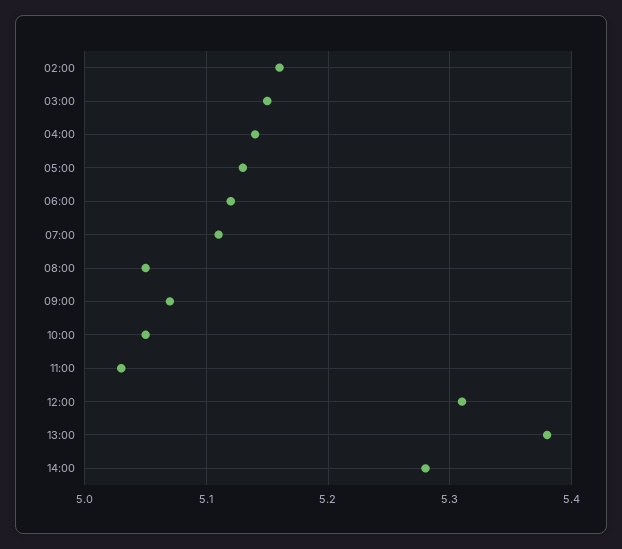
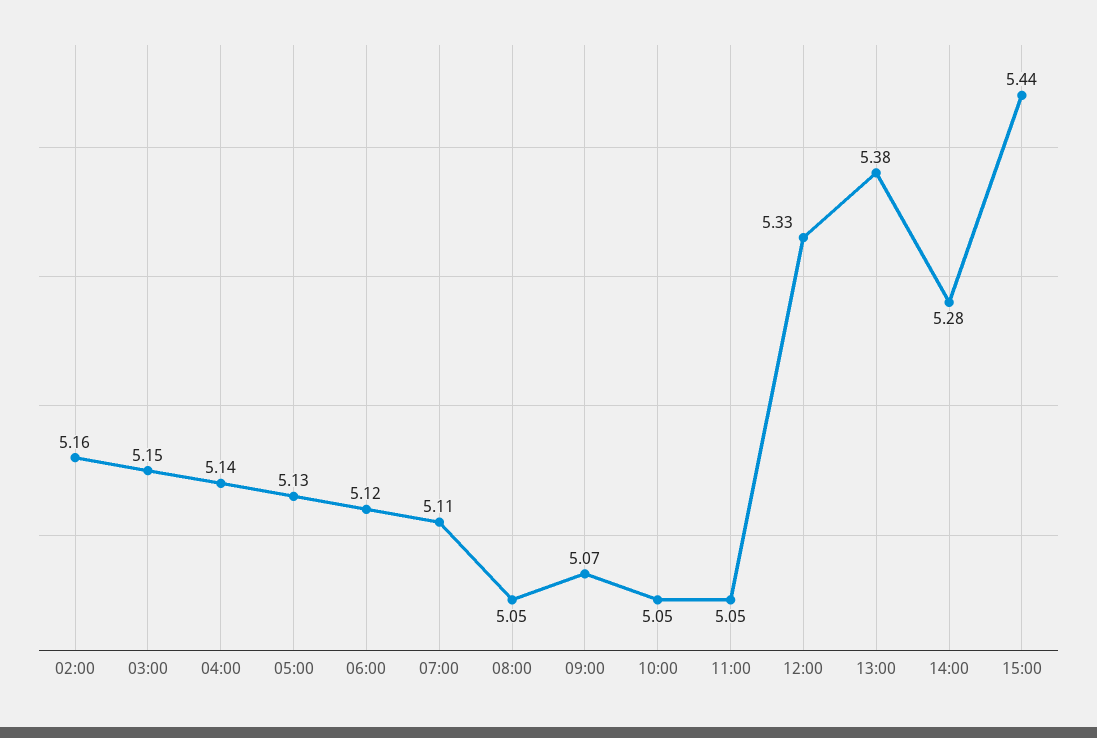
11:00: 5.03 -> 5.05
12:00: 5.31 -> 5.33
15:00: none -> 5.44

